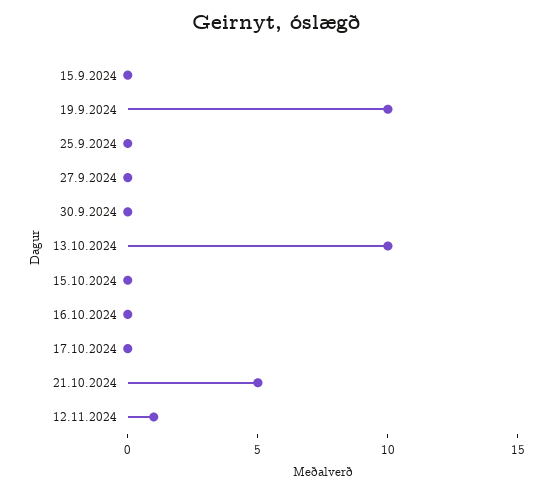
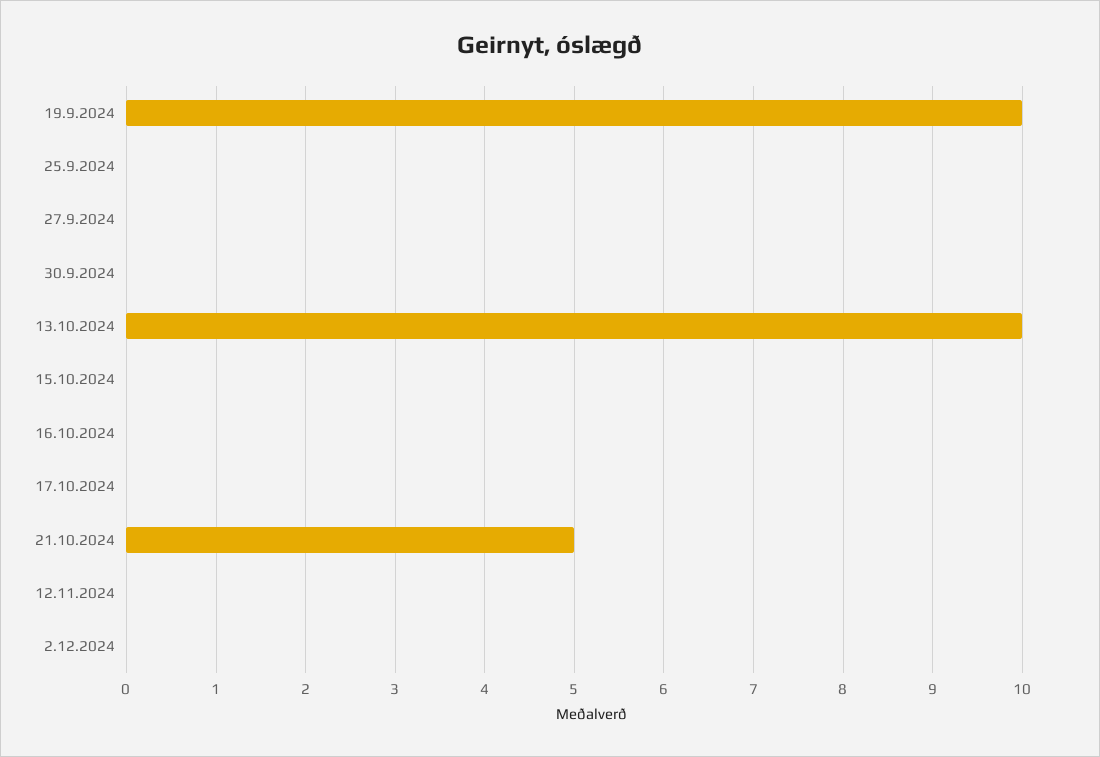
15.9.2024: 0 -> none
12.11.2024: 1 -> 0
2.12.2024: none -> 0

